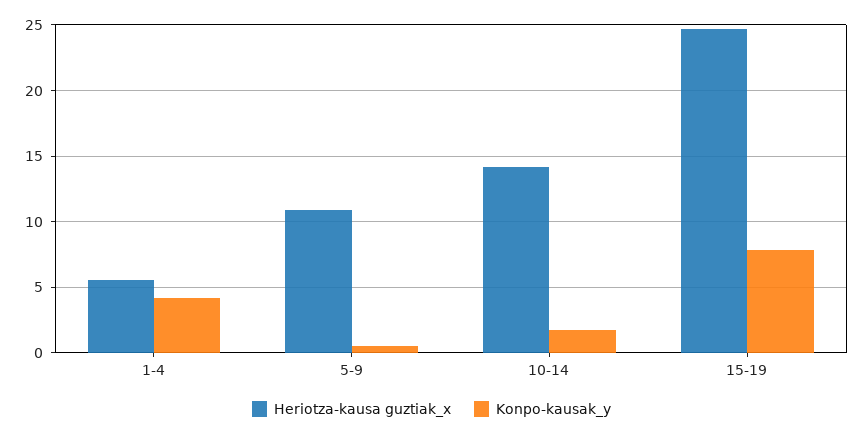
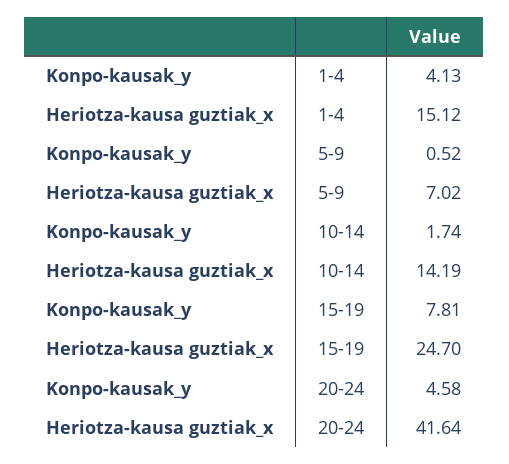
Heriotza-kausa guztiak_x, 1-4: 5.5 -> 15.12
Heriotza-kausa guztiak_x, 5-9: 11 -> 7.02
Konpo-kausak_y, 20-24: none -> 4.58
Heriotza-kausa guztiak_x, 20-24: none -> 41.64

